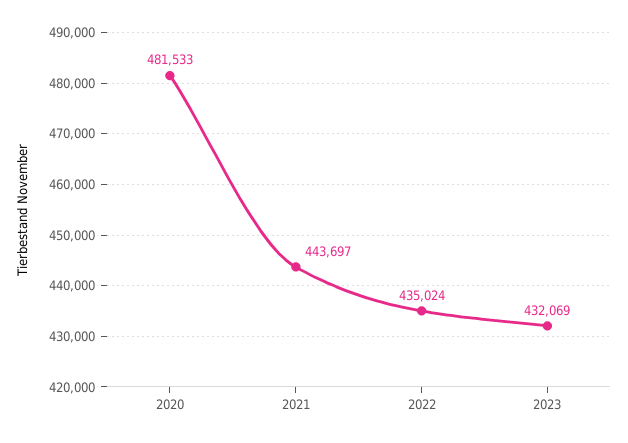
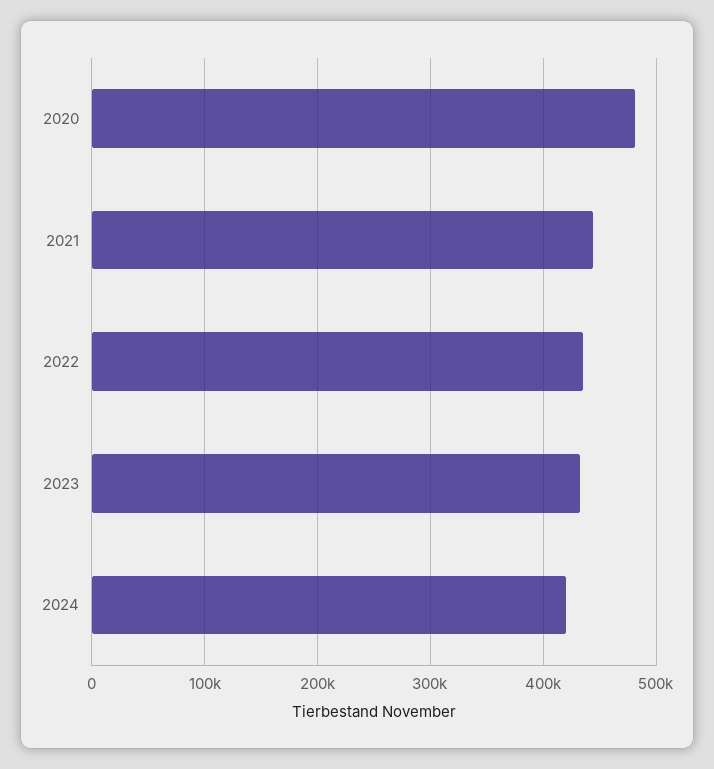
2024: none -> 420000

